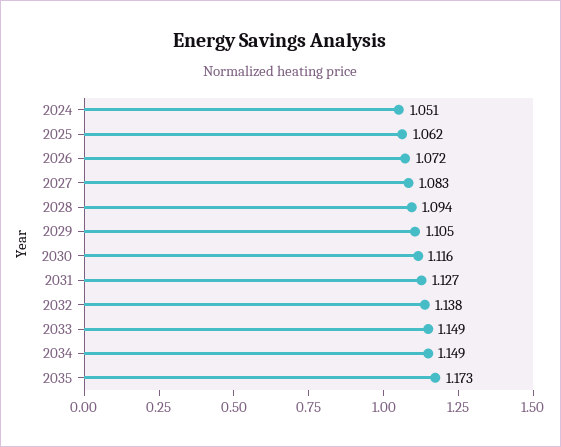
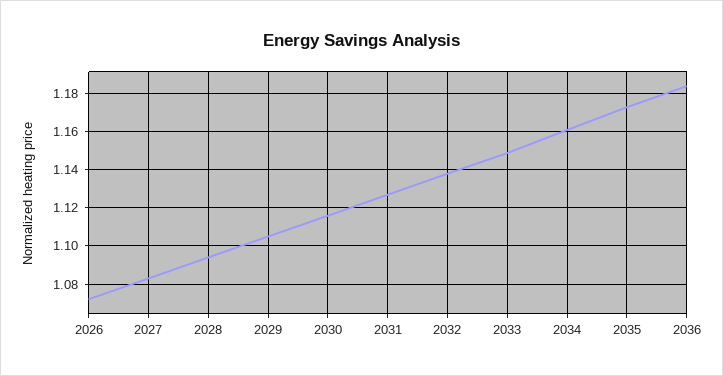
2024: 1.051 -> none
2025: 1.062 -> none
2034: 1.149 -> 1.16
2036: none -> 1.185

